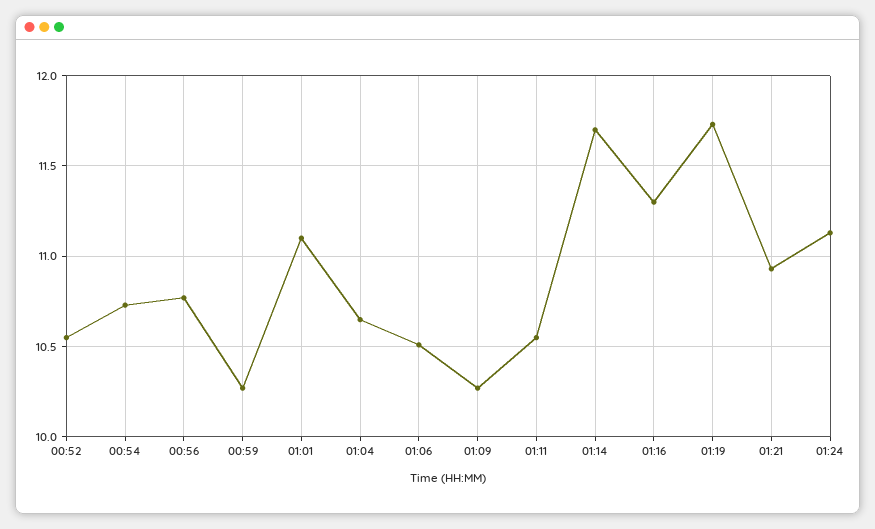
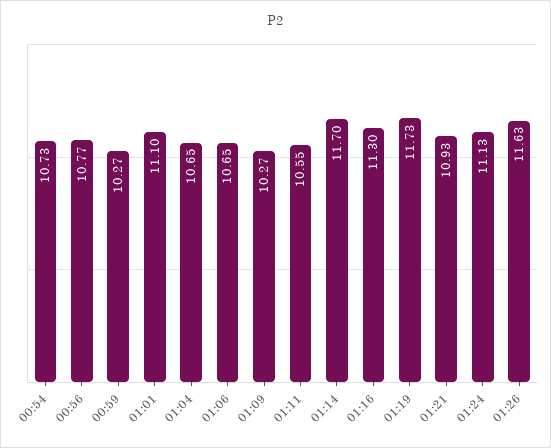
00:52: 10.55 -> none
01:06: 10.5 -> 10.65
01:26: none -> 11.63

